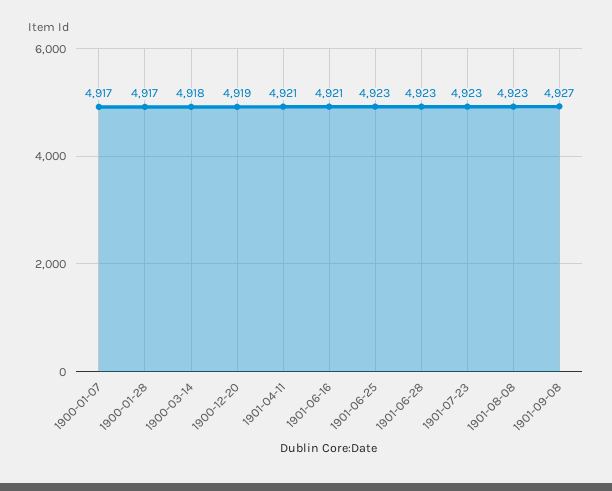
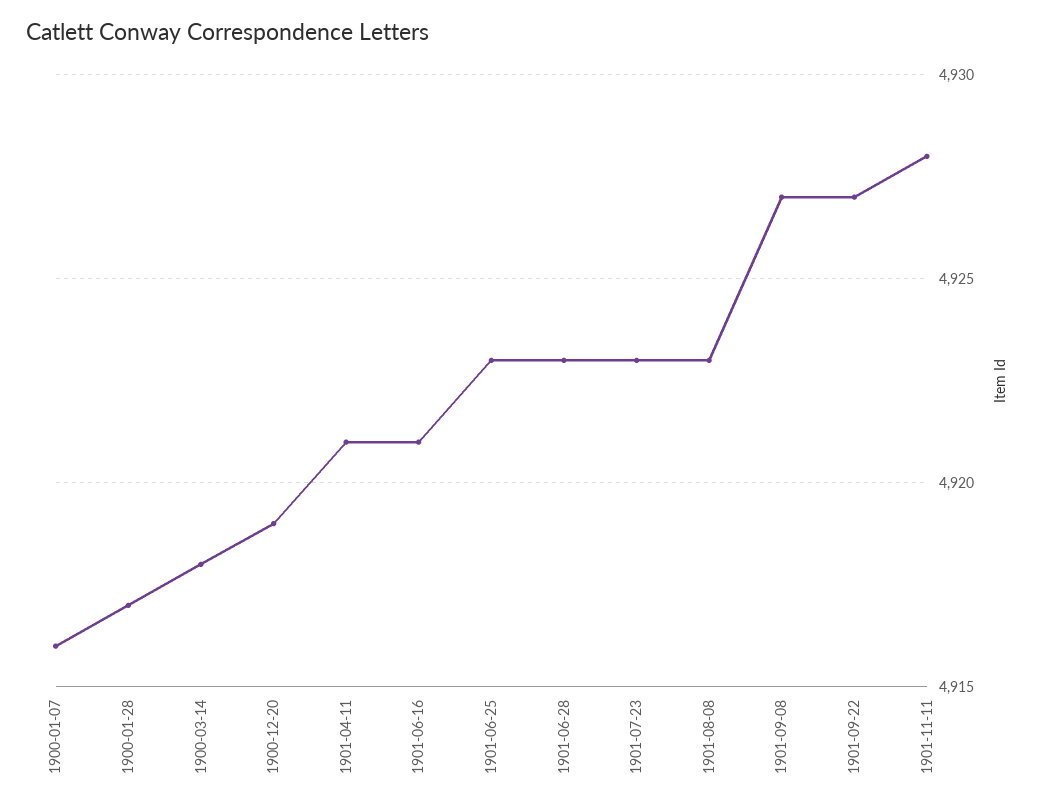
1900-01-07: 4917 -> 4916
1901-09-22: none -> 4927
1901-11-11: none -> 4928

